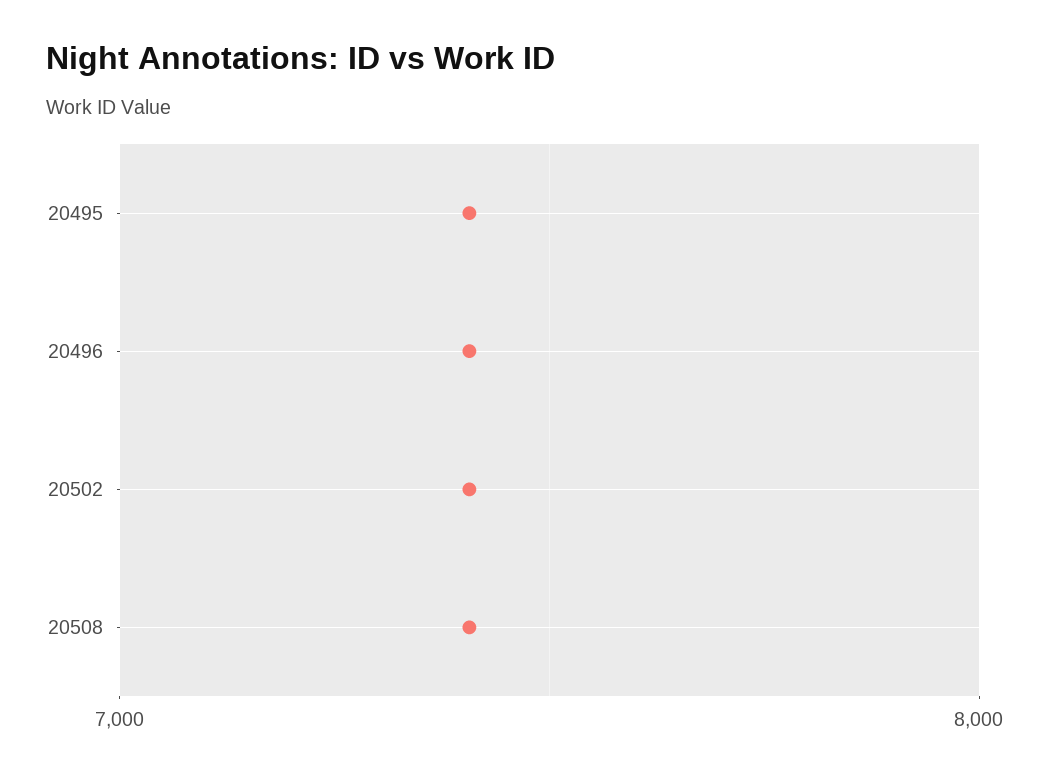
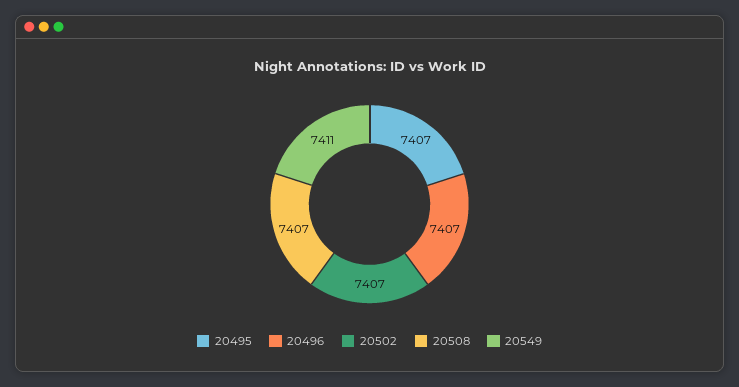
20549: none -> 7411

